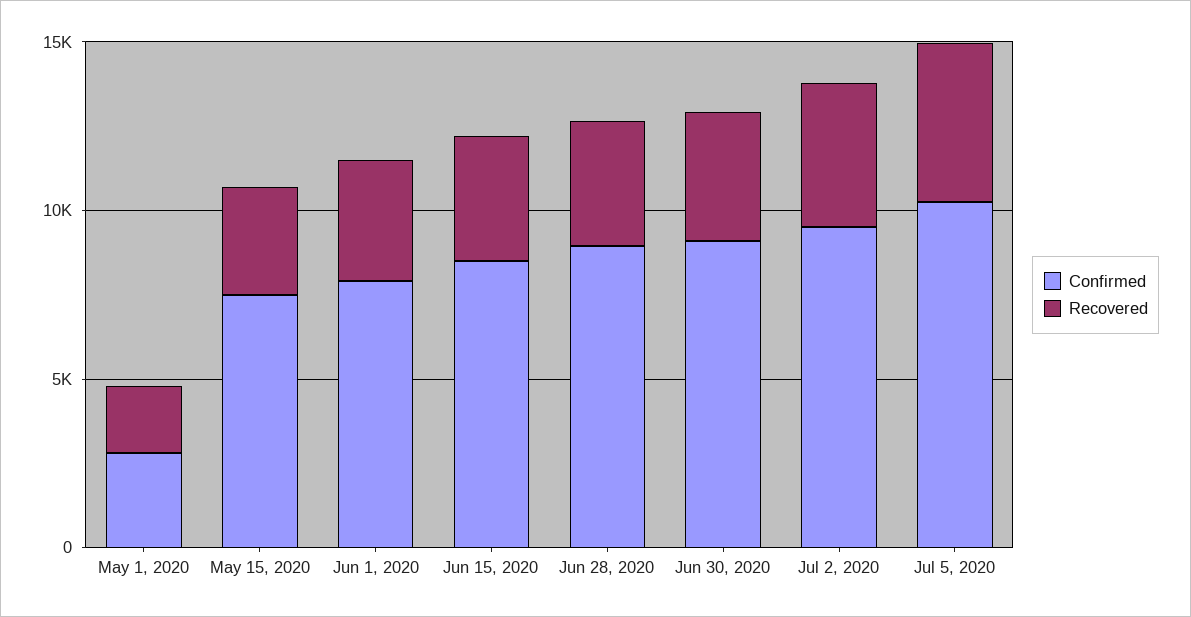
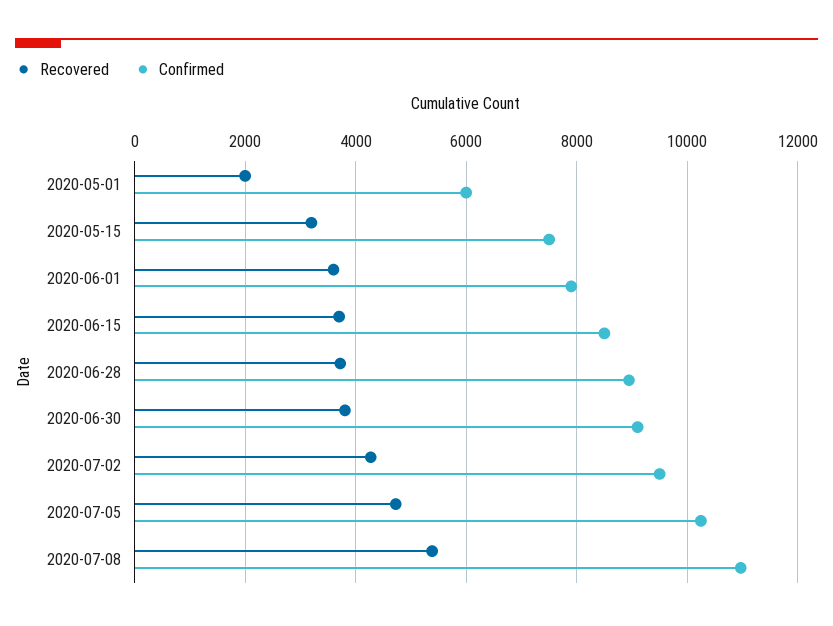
Confirmed, May 1, 2020: 3000 -> 6000
Recovered, 2020-07-08: none -> 5400
Confirmed, 2020-07-08: none -> 11000

